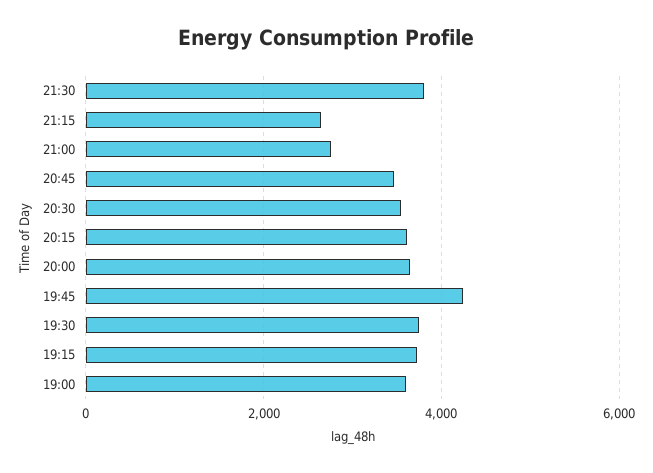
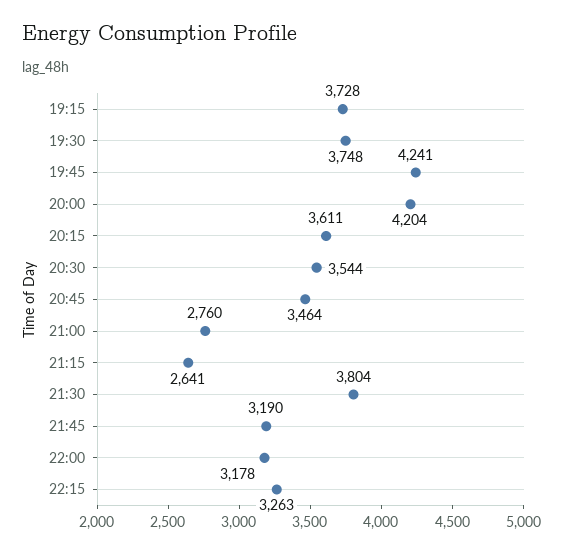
20:00: 3600 -> 4204
19:00: 3600 -> none
21:45: none -> 3190
22:00: none -> 3178
22:15: none -> 3263

